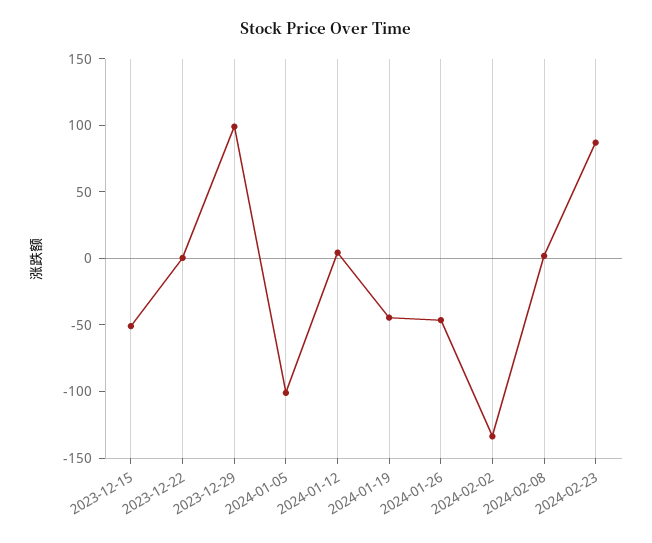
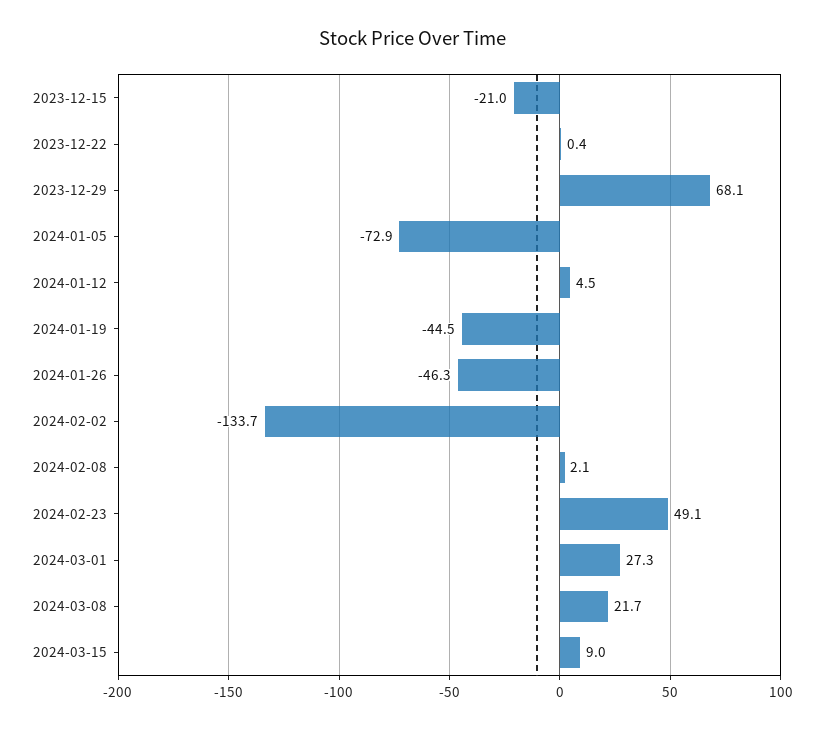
2023-12-15: -50 -> -21
2023-12-29: 100 -> 68.1
2024-01-05: -100 -> -72.9
2024-02-23: 90 -> 49.1
2024-03-01: none -> 27.3
2024-03-08: none -> 21.7
2024-03-15: none -> 9

